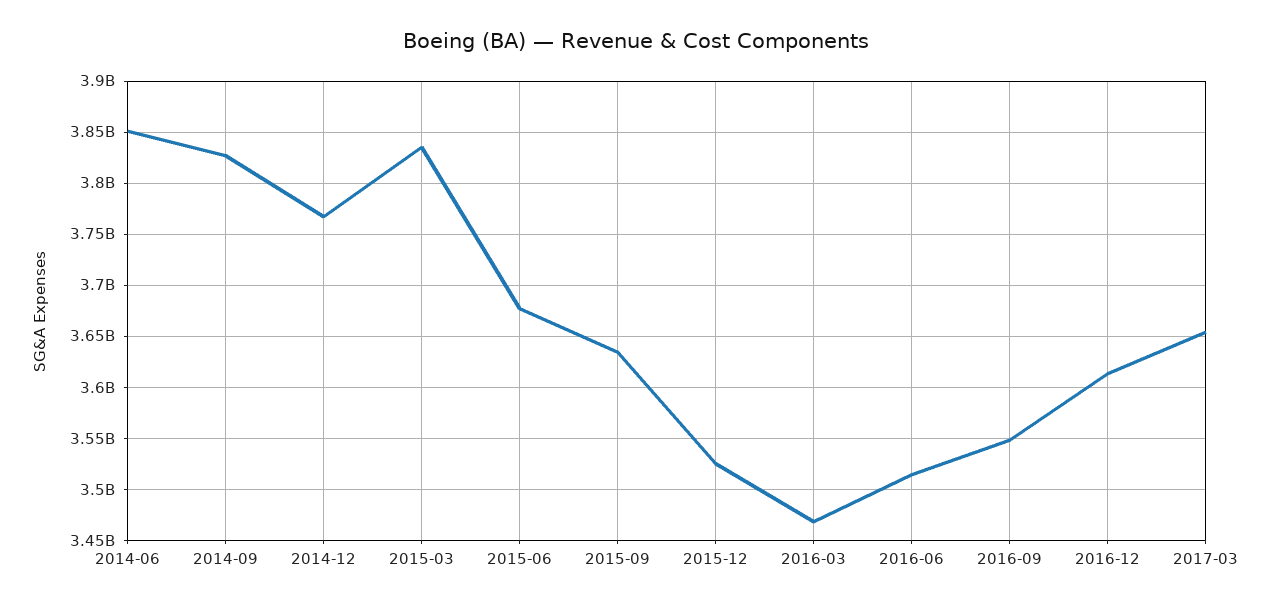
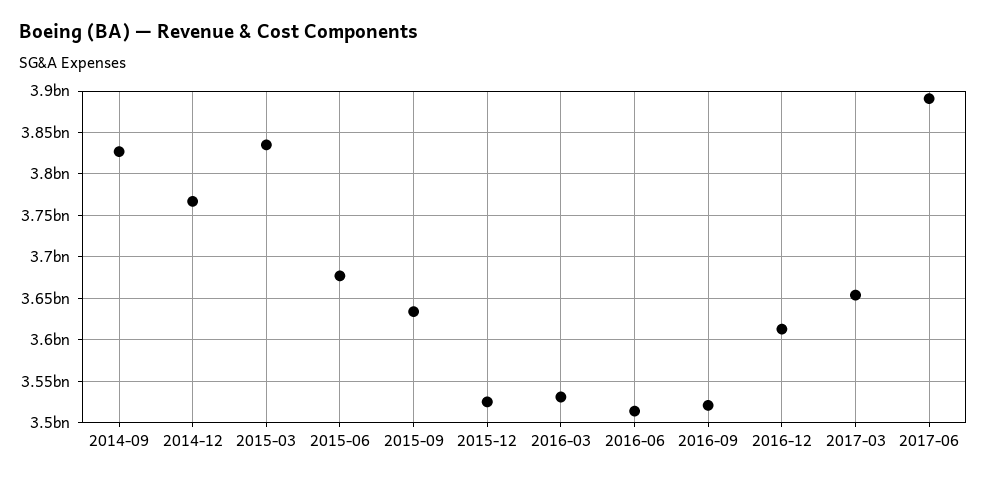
2014-06: 3850000000 -> none
2016-03: 3470000000 -> 3530000000
2016-09: 3550000000 -> 3520000000
2017-06: none -> 3890000000

